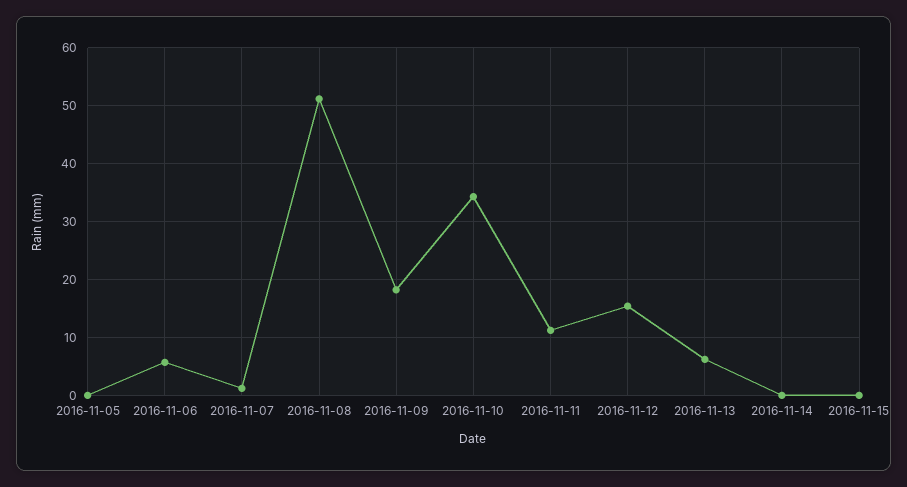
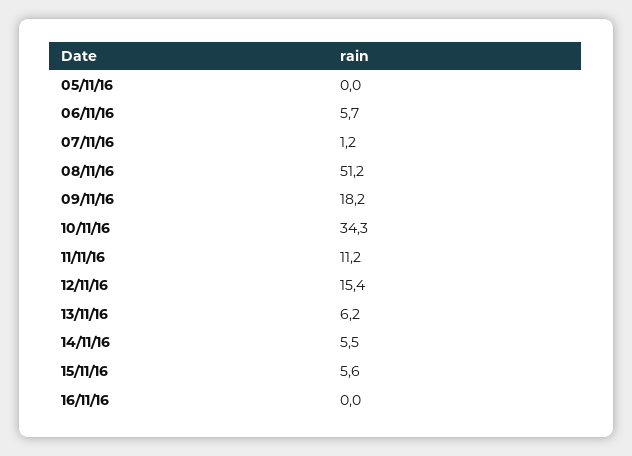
2016-11-14: 0 -> 5.5
2016-11-15: 0 -> 5.6
16/11/16: none -> 0

